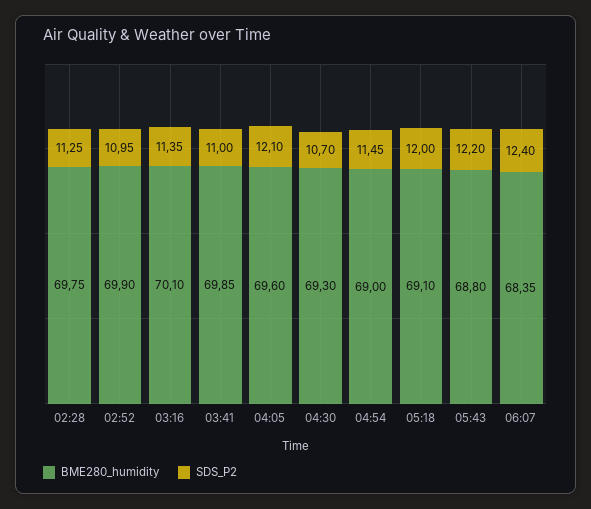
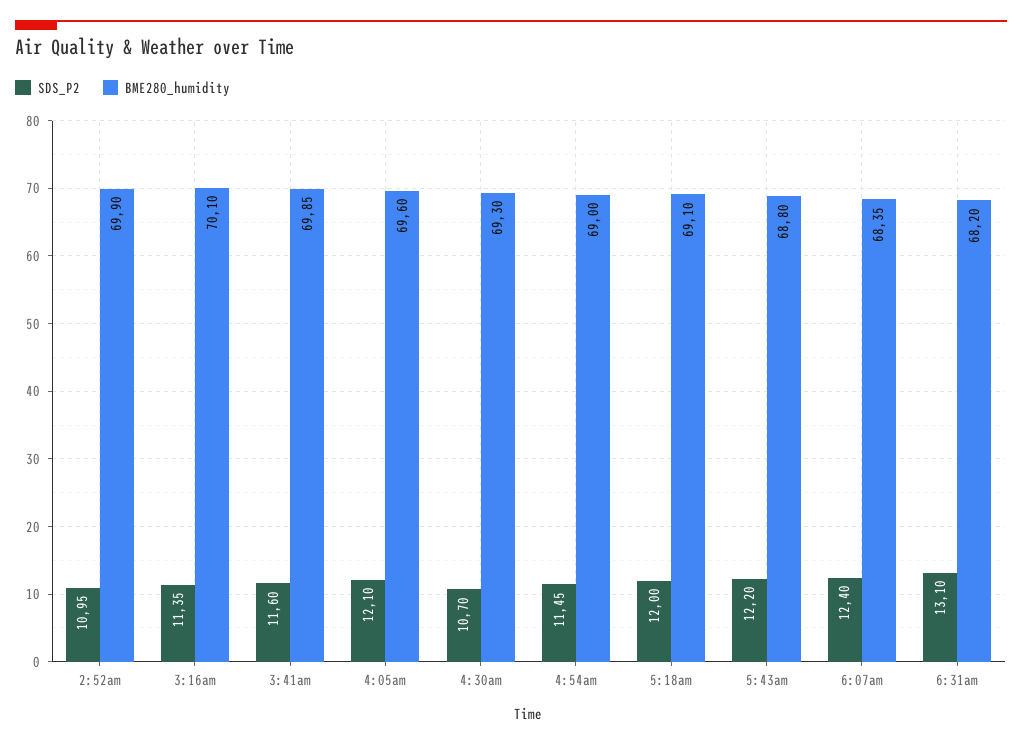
BME280_humidity, 02:28: 69.75 -> none
SDS_P2, 02:28: 11.25 -> none
SDS_P2, 03:41: 11 -> 11.6
SDS_P2, 6:31am: none -> 13.1
BME280_humidity, 6:31am: none -> 68.2

